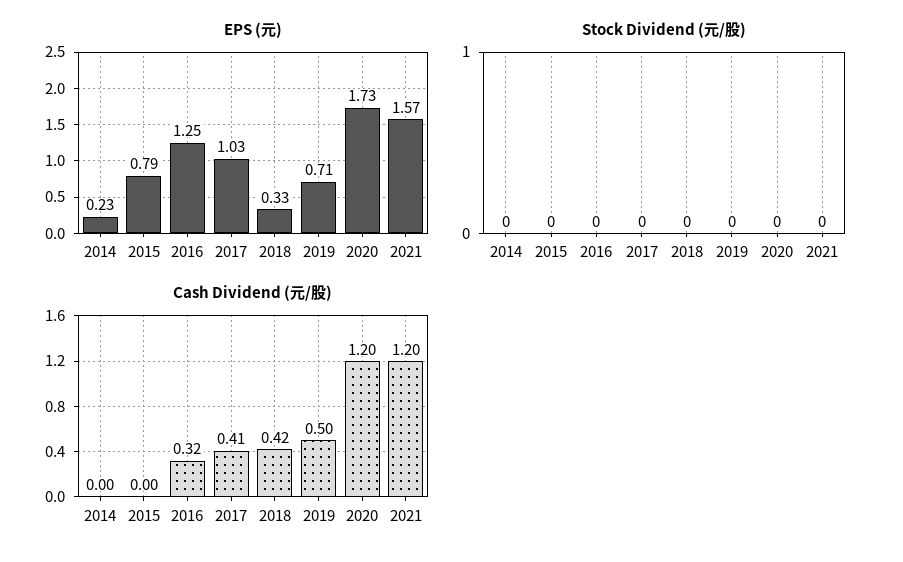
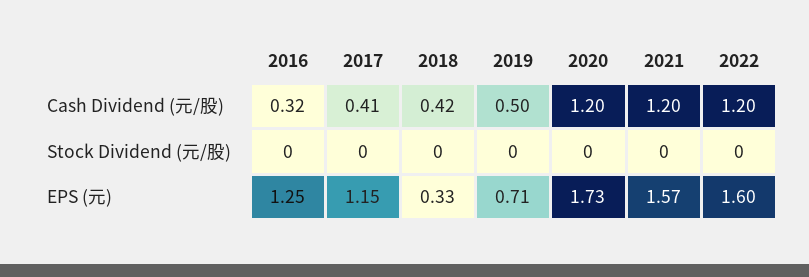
EPS (元), 2014: 0.23 -> none
EPS (元), 2015: 0.79 -> none
EPS (元), 2017: 1.03 -> 1.15
Stock Dividend (元/股), 2014: 0 -> none
Stock Dividend (元/股), 2015: 0 -> none
Cash Dividend (元/股), 2014: 0 -> none
Cash Dividend (元/股), 2015: 0 -> none
Cash Dividend (元/股), 2022: none -> 1.2
Stock Dividend (元/股), 2022: none -> 0
EPS (元), 2022: none -> 1.6

